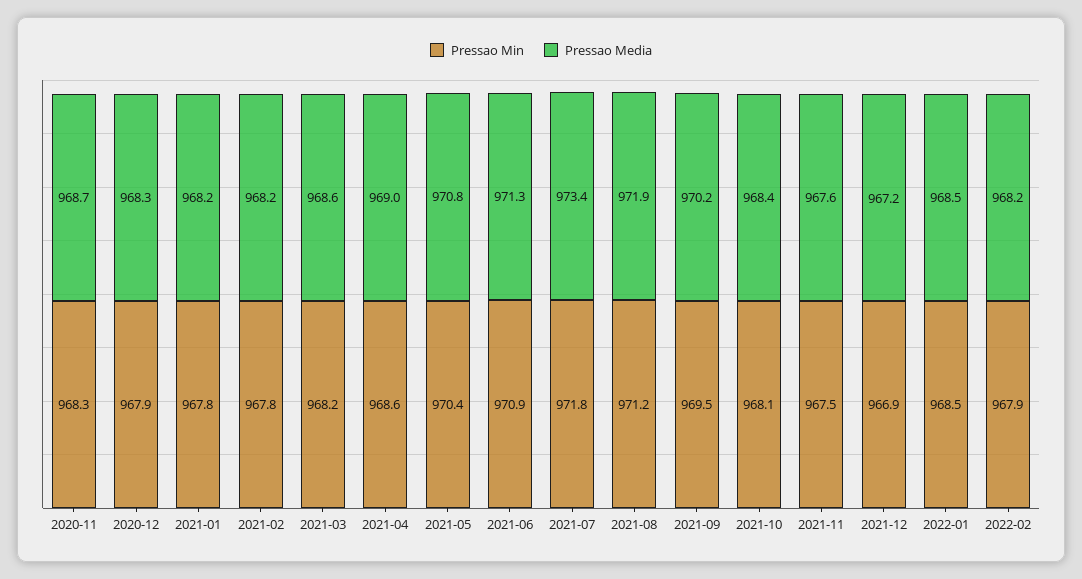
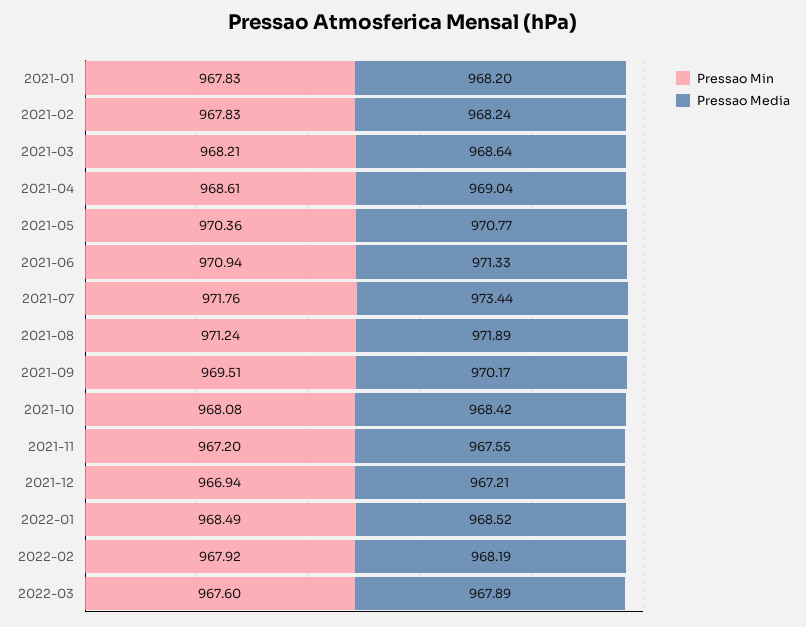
Pressao Min, 2020-11: 968.3 -> none
Pressao Media, 2020-11: 968.7 -> none
Pressao Min, 2020-12: 967.9 -> none
Pressao Media, 2020-12: 968.3 -> none
Pressao Min, 2021-11: 967.5 -> 967.2
Pressao Min, 2022-03: none -> 967.6
Pressao Media, 2022-03: none -> 967.89

